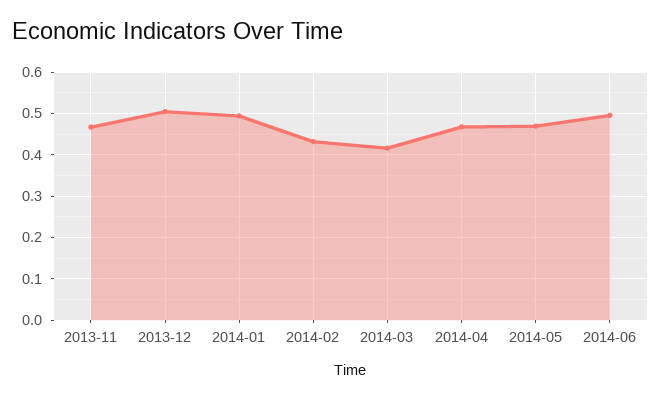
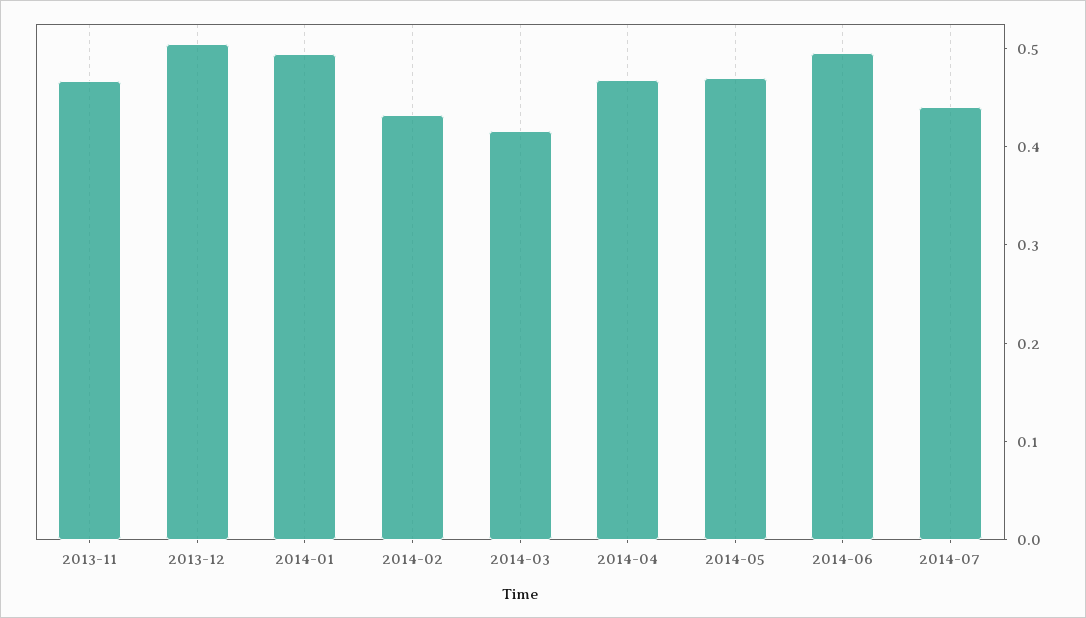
2014-07: none -> 0.44

